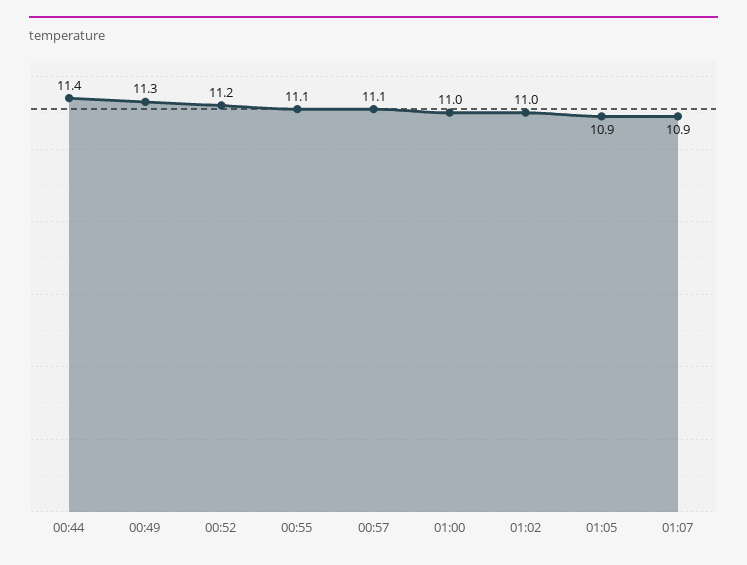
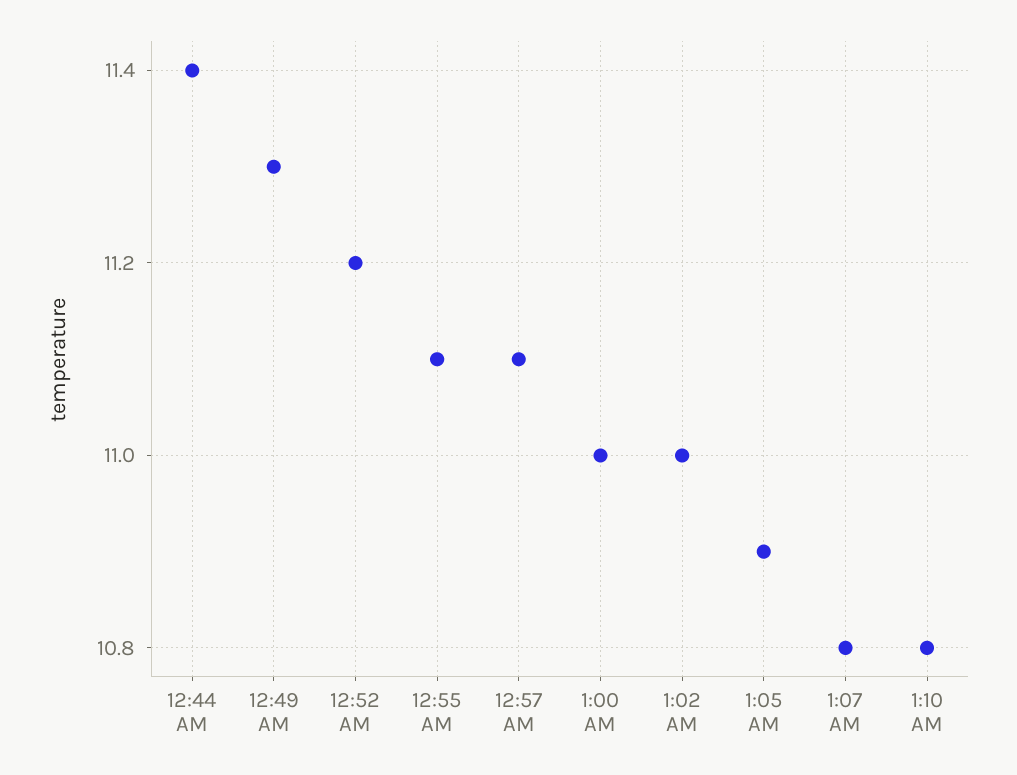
01:07: 10.9 -> 10.8
1:10 AM: none -> 10.8

